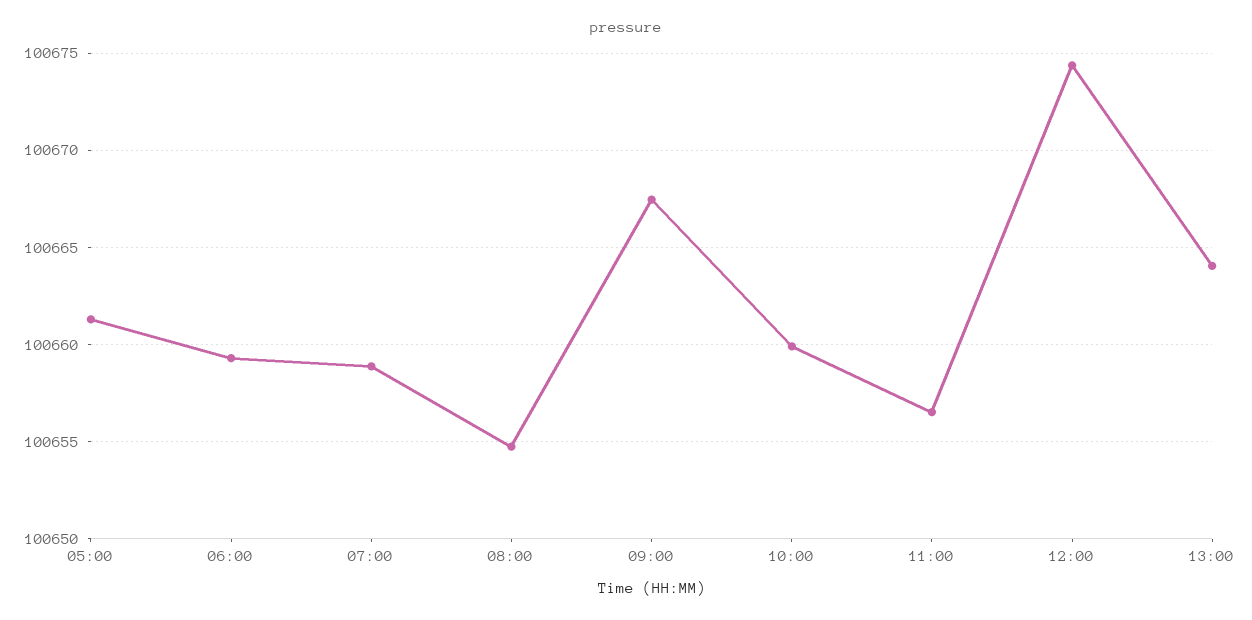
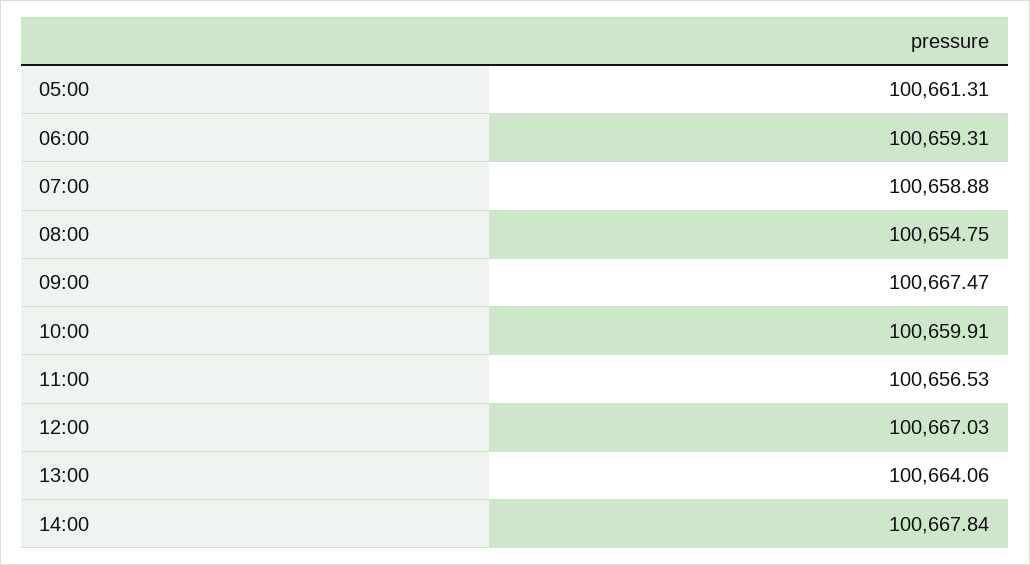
12:00: 100674.5 -> 100667.03
14:00: none -> 100667.84

